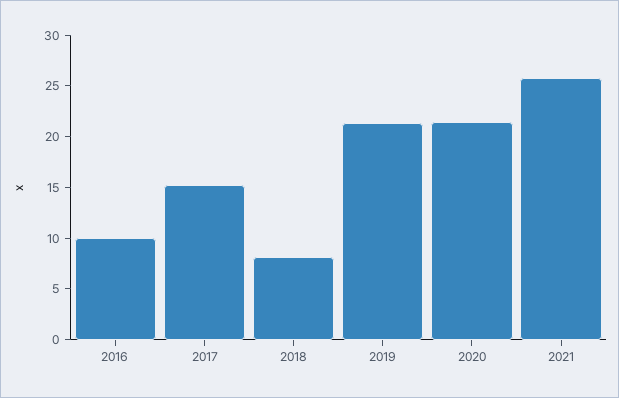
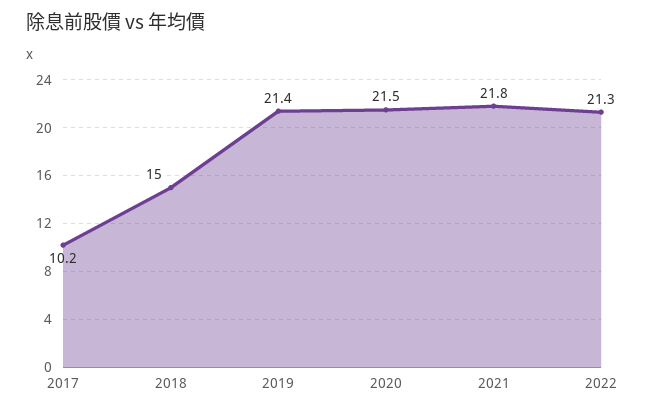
2016: 10 -> none
2017: 15 -> 10.2
2018: 8 -> 15
2021: 26 -> 21.8
2022: none -> 21.3

